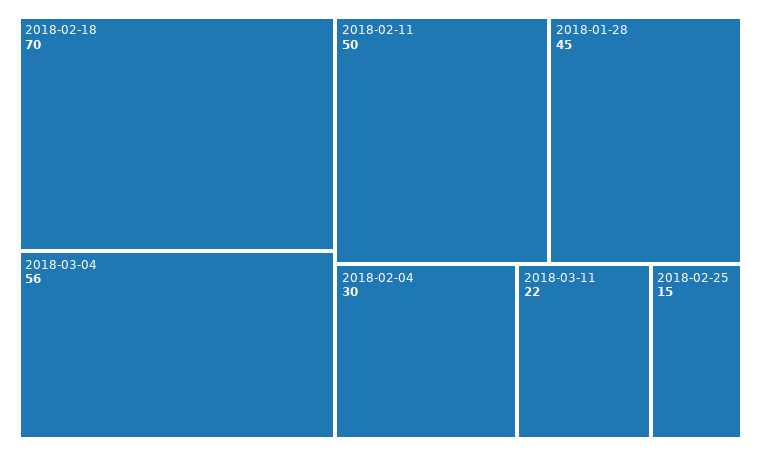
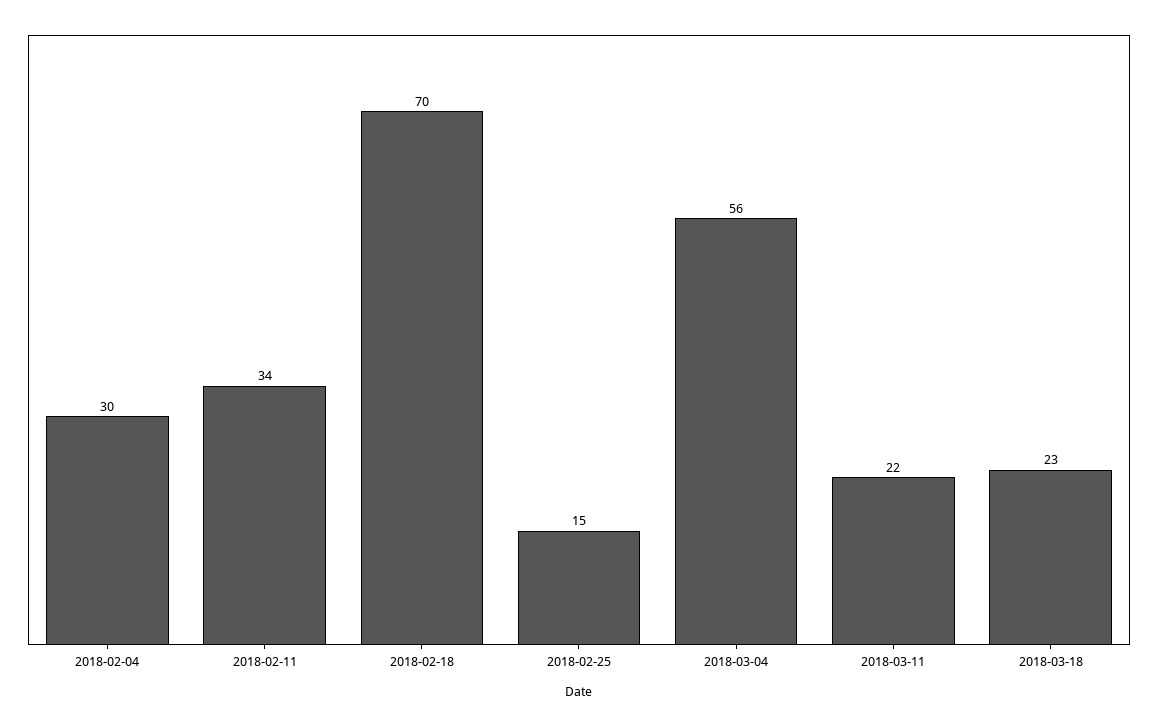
2018-02-11: 50 -> 34
2018-01-28: 45 -> none
2018-03-18: none -> 23

